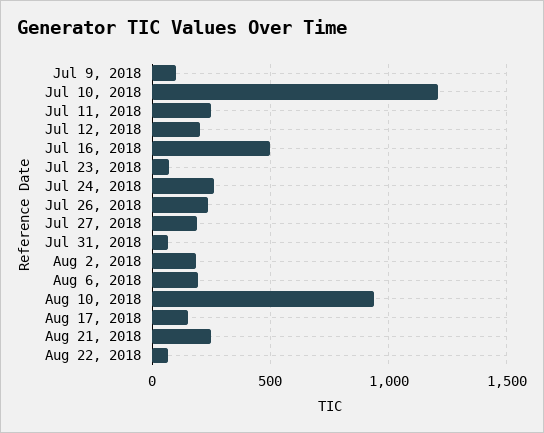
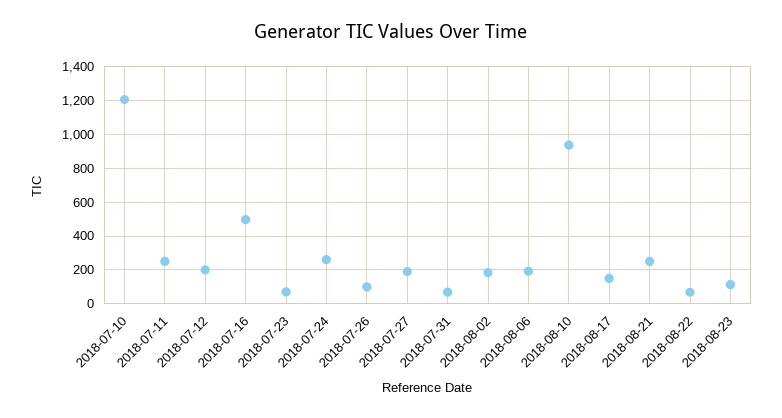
Jul 9, 2018: 100 -> none
Jul 26, 2018: 250 -> 100
2018-08-23: none -> 100

